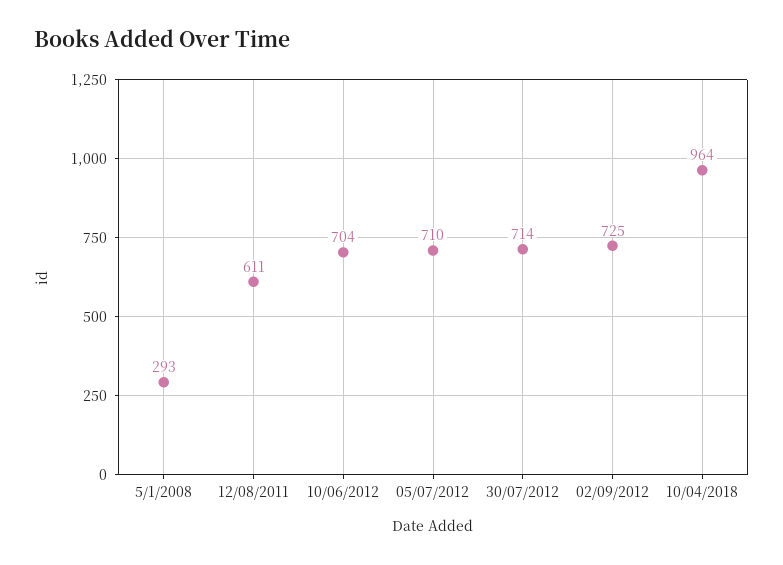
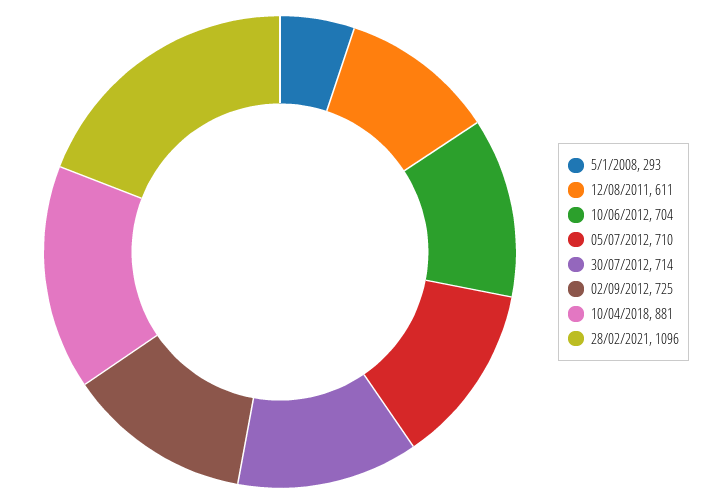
10/04/2018: 964 -> 881
28/02/2021: none -> 1096

